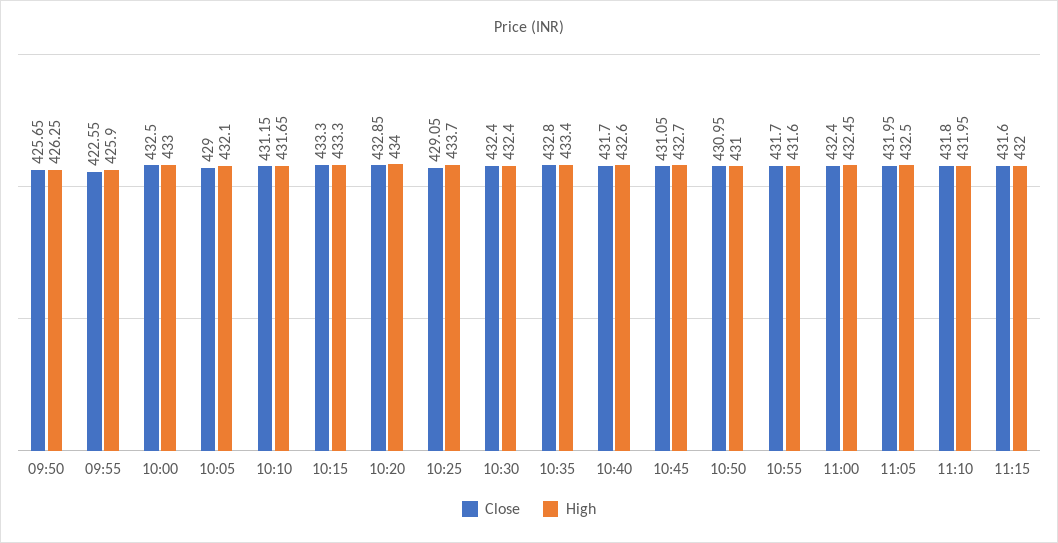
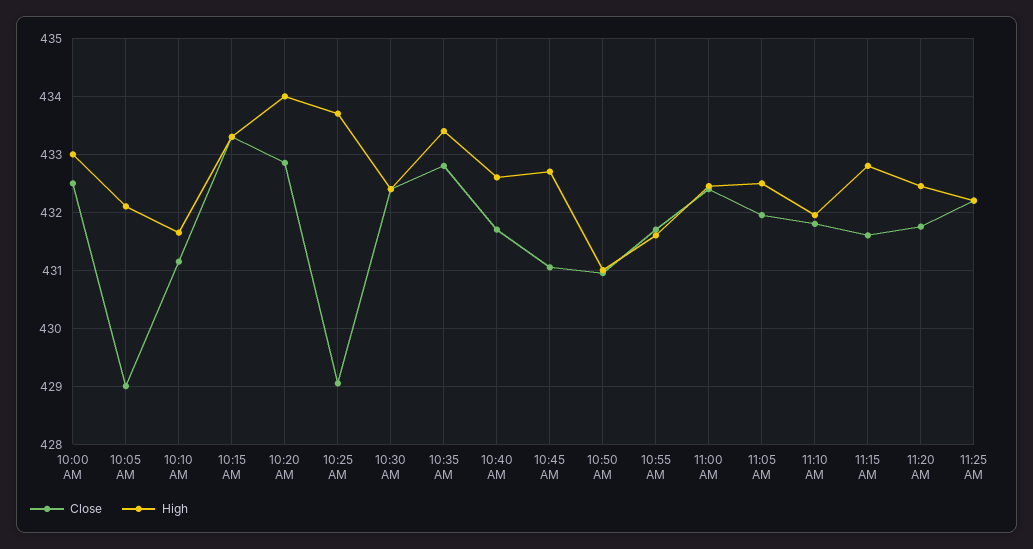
Close, 09:50: 425.65 -> none
High, 09:50: 426.25 -> none
Close, 09:55: 422.55 -> none
High, 09:55: 425.9 -> none
High, 11:15: 432 -> 432.8
Close, 11:20 AM: none -> 431.8
High, 11:20 AM: none -> 432.4
Close, 11:25 AM: none -> 432.2
High, 11:25 AM: none -> 432.2

